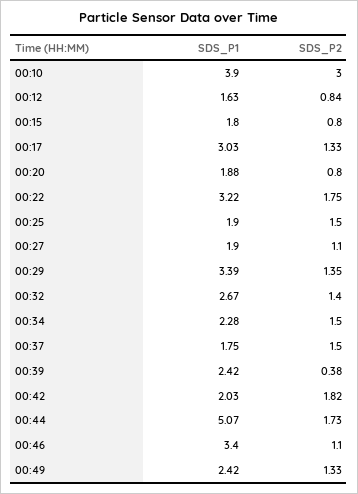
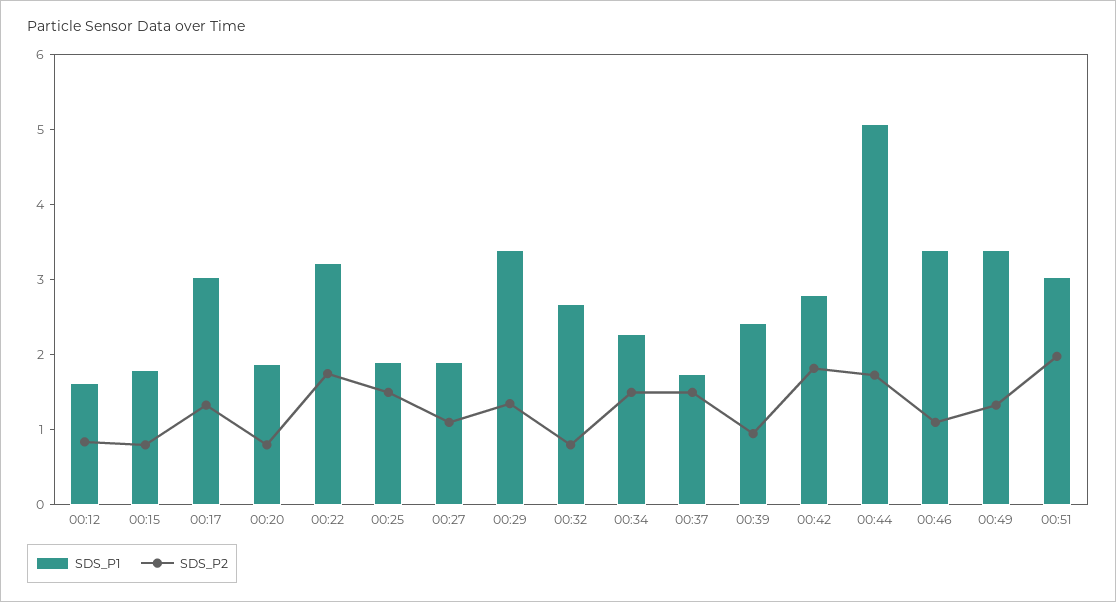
SDS_P1, 00:10: 3.9 -> none
SDS_P2, 00:10: 3 -> none
SDS_P2, 00:32: 1.4 -> 0.8
SDS_P2, 00:39: 0.38 -> 1
SDS_P1, 00:42: 2.03 -> 2.8
SDS_P1, 00:49: 2.42 -> 3.4
SDS_P1, 00:51: none -> 3
SDS_P2, 00:51: none -> 2

